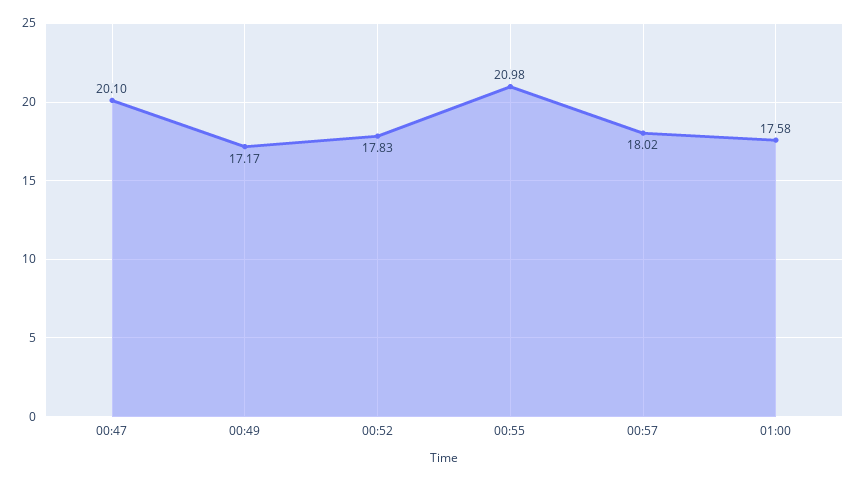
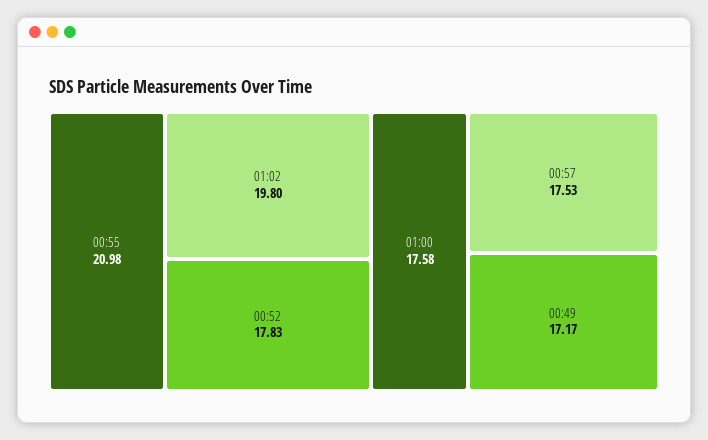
00:47: 20.1 -> none
00:57: 18.02 -> 17.53
01:02: none -> 19.8

